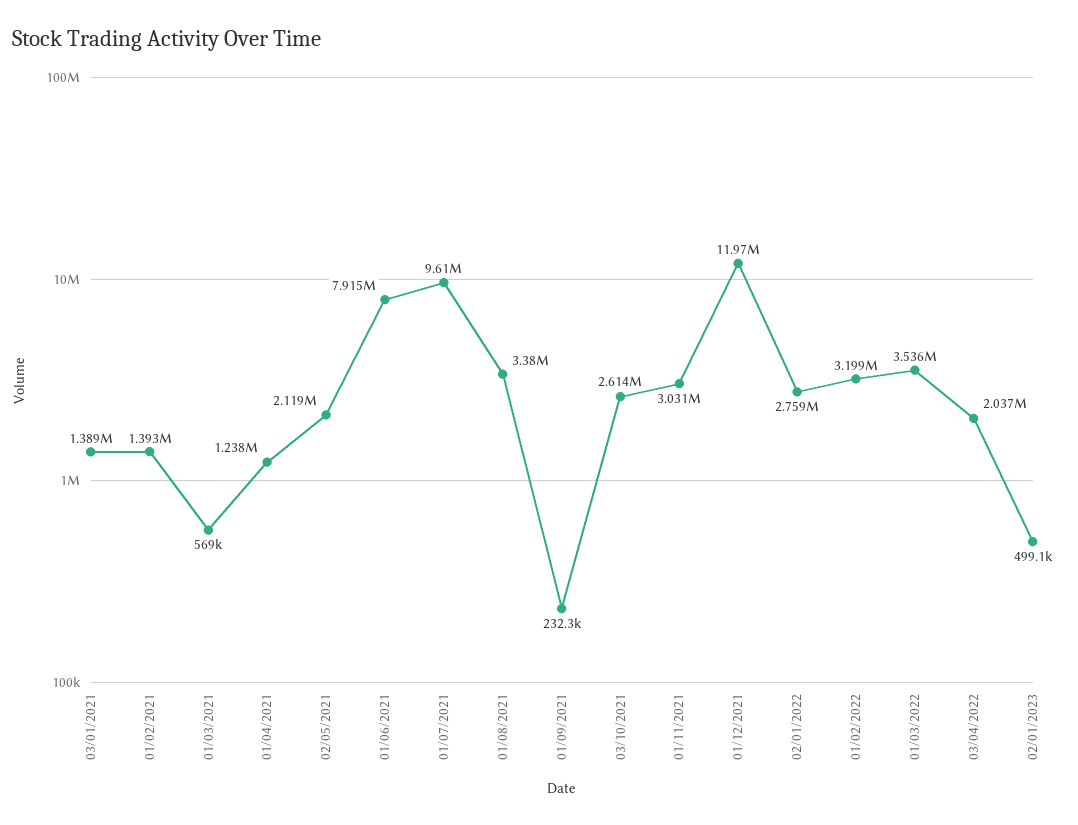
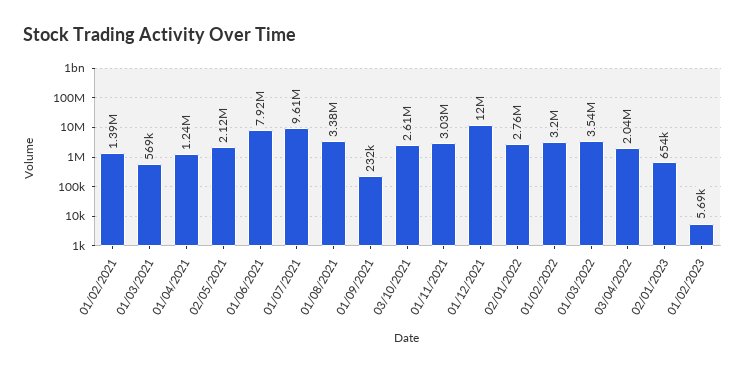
03/01/2021: 1389000 -> none
02/01/2023: 499100 -> 654000
01/02/2023: none -> 5690

